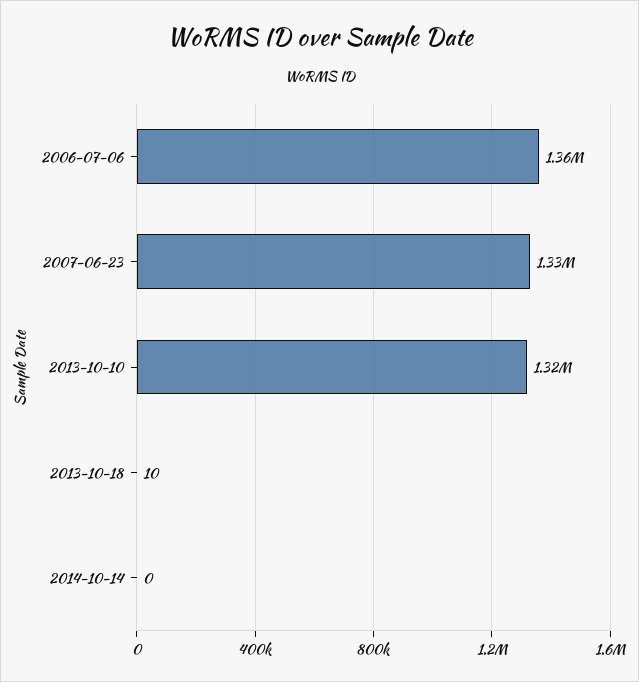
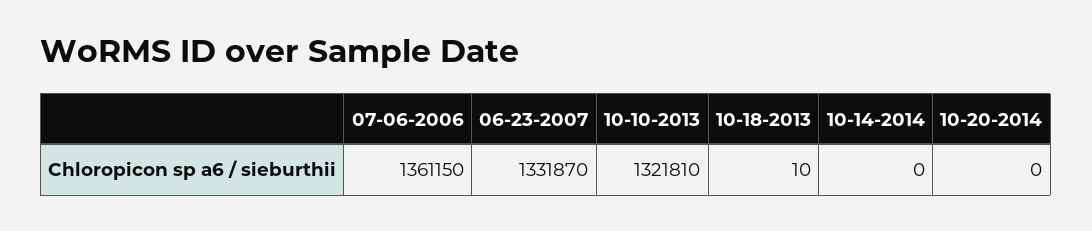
10-20-2014: none -> 0

